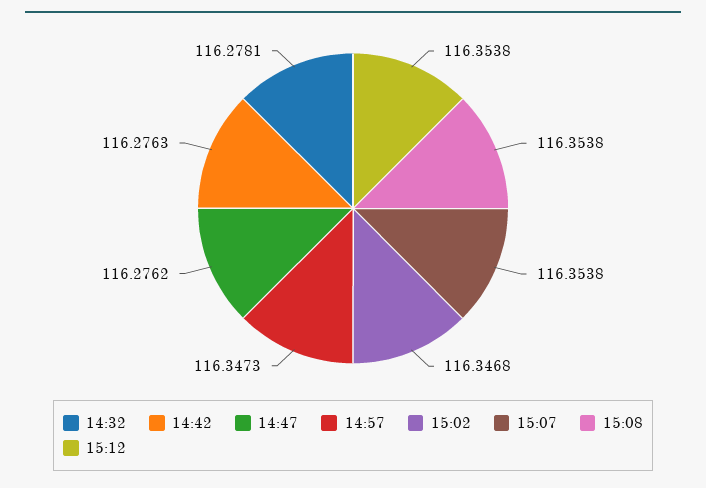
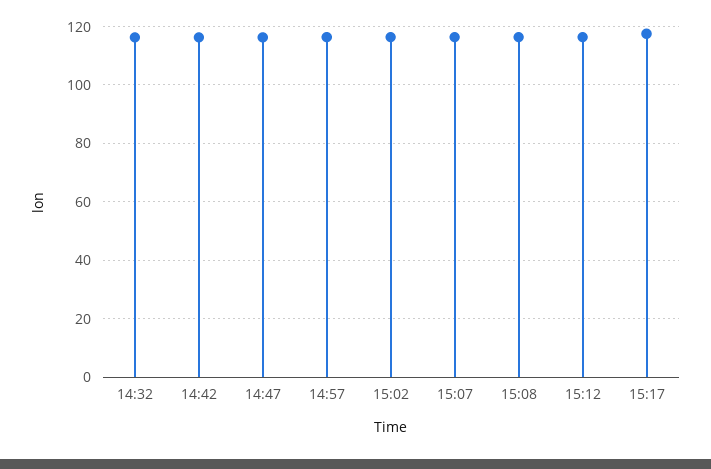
15:17: none -> 117.5

